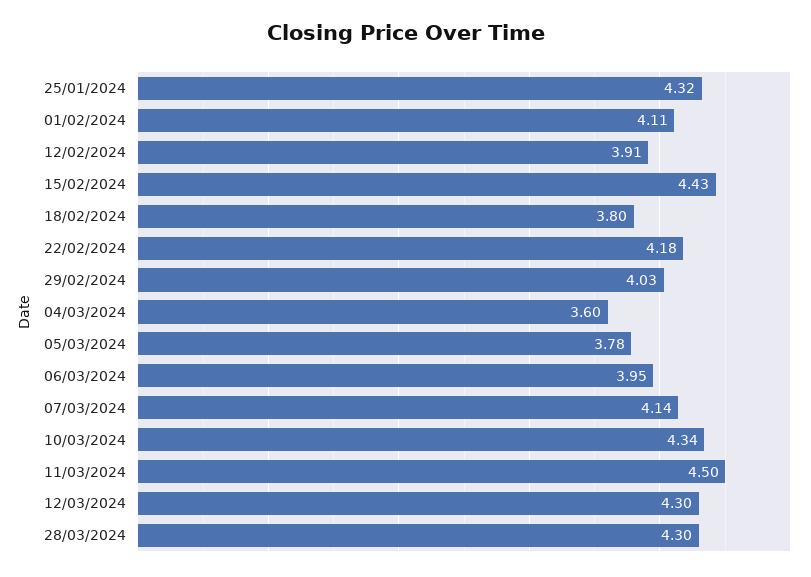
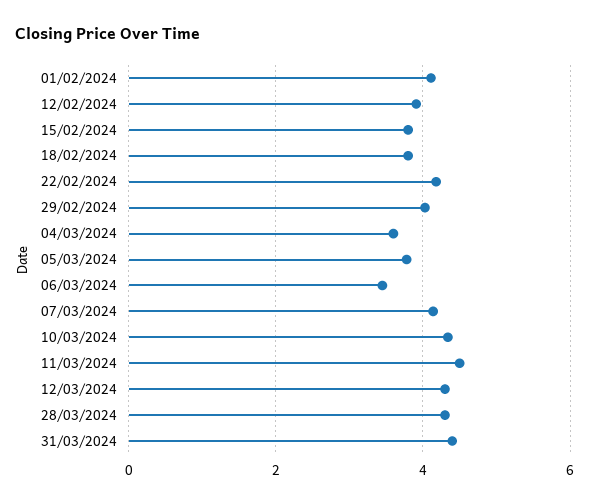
25/01/2024: 4.32 -> none
15/02/2024: 4.43 -> 3.8
06/03/2024: 3.95 -> 3.4
31/03/2024: none -> 4.4

